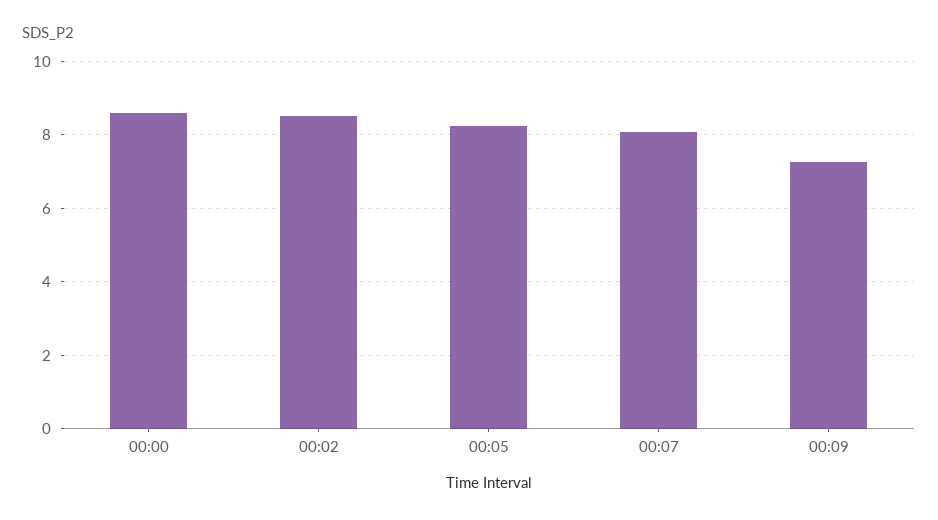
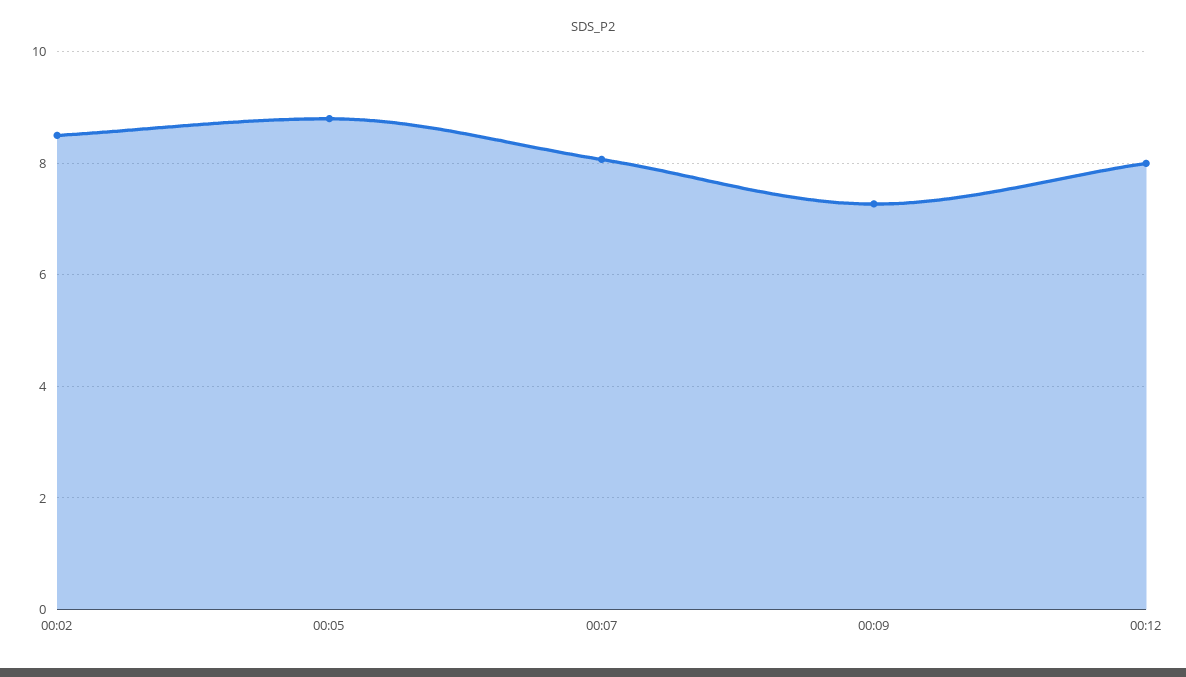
00:00: 8.6 -> none
00:05: 8.2 -> 8.8
00:12: none -> 8

